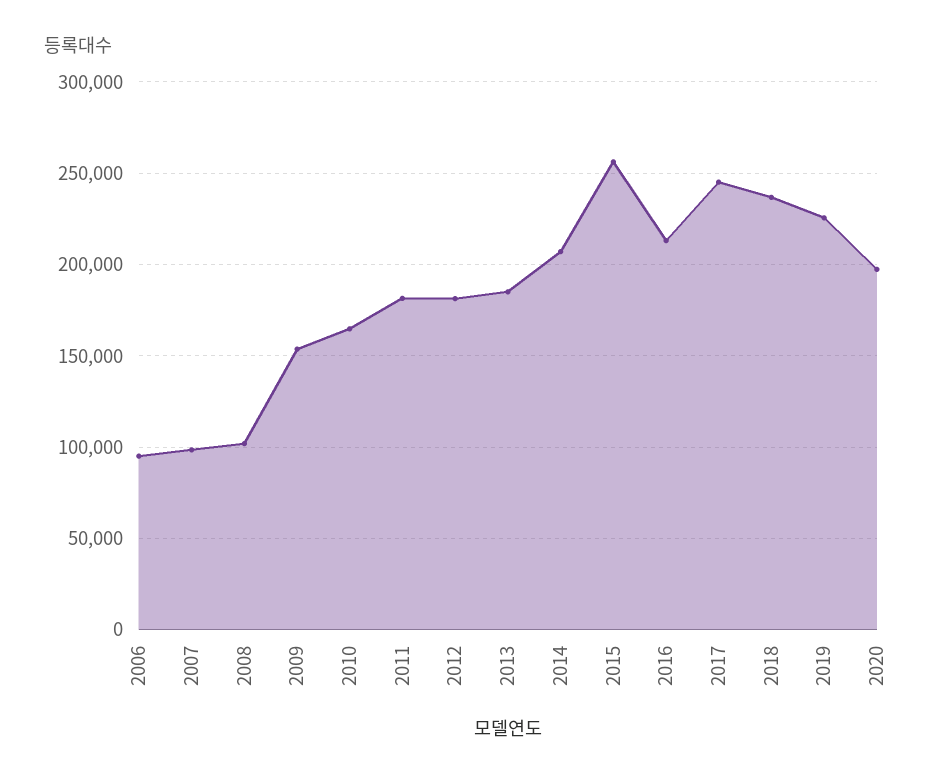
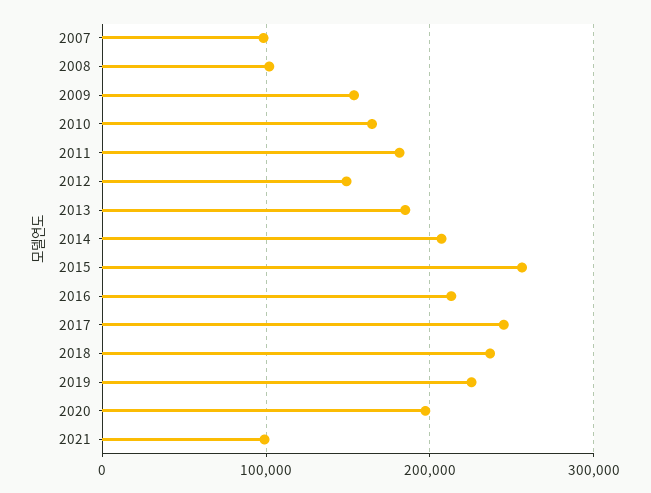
2006: 95000 -> none
2012: 180000 -> 150000
2021: none -> 100000

